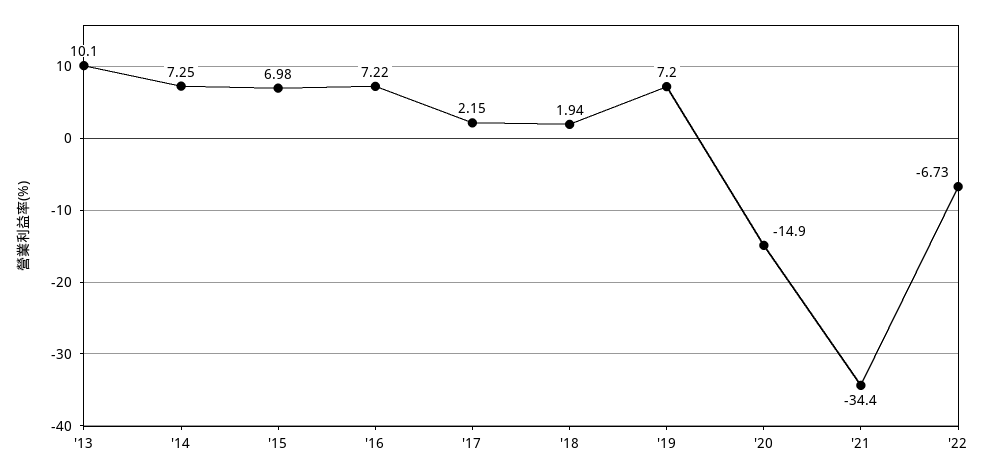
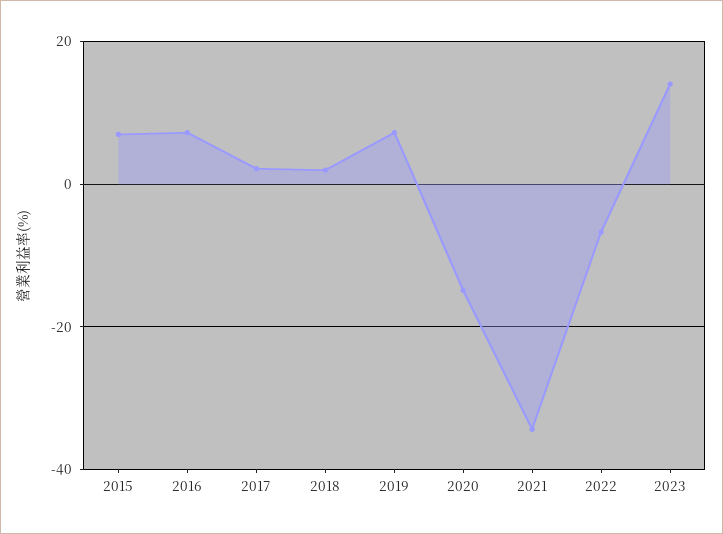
'13: 10.1 -> none
'14: 7.25 -> none
2023: none -> 14

